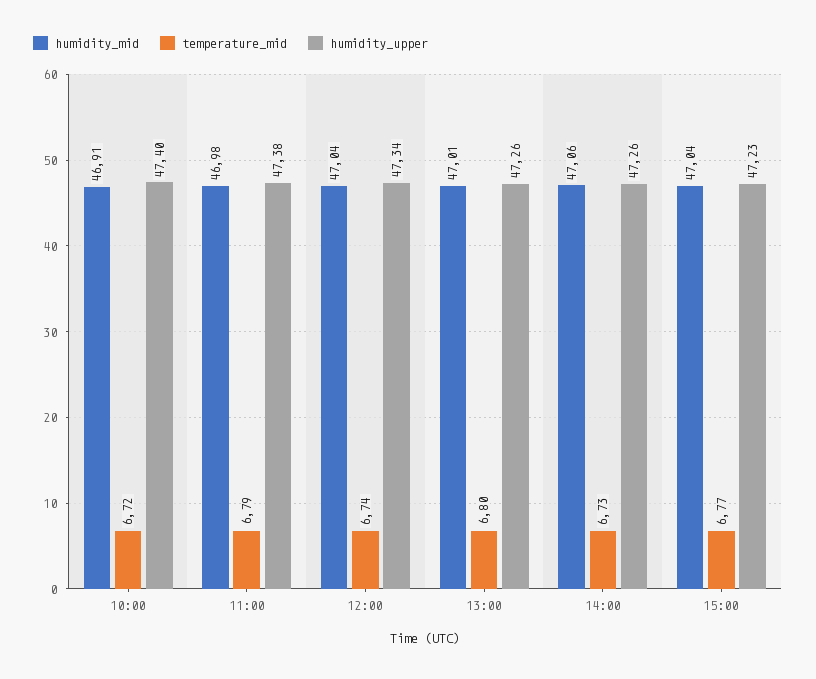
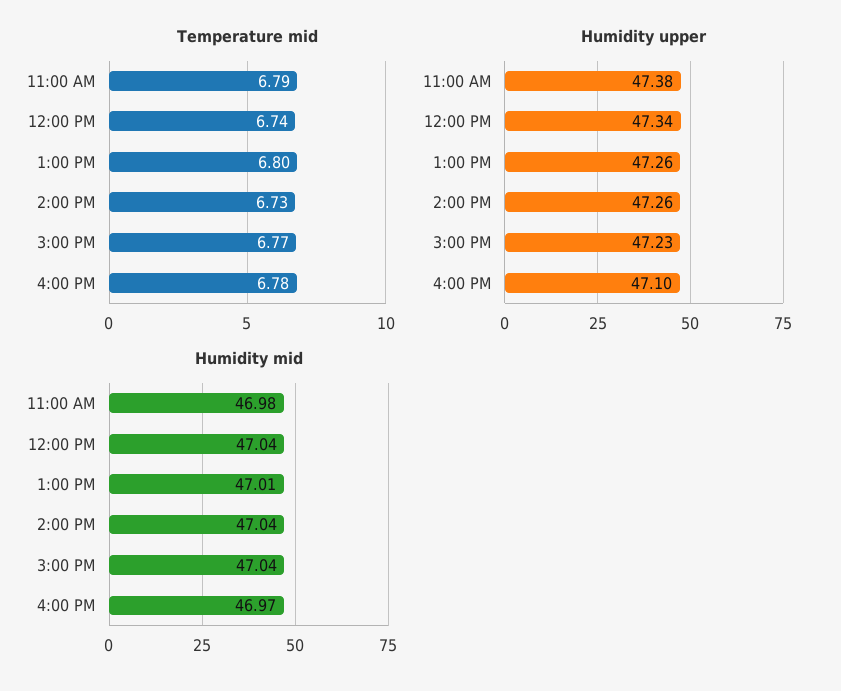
humidity_mid, 10:00: 46.91 -> none
temperature_mid, 10:00: 6.72 -> none
humidity_upper, 10:00: 47.4 -> none
humidity_mid, 14:00: 47.06 -> 47.04
temperature_mid, 4:00 PM: none -> 6.78
humidity_upper, 4:00 PM: none -> 47.1
humidity_mid, 4:00 PM: none -> 46.97

